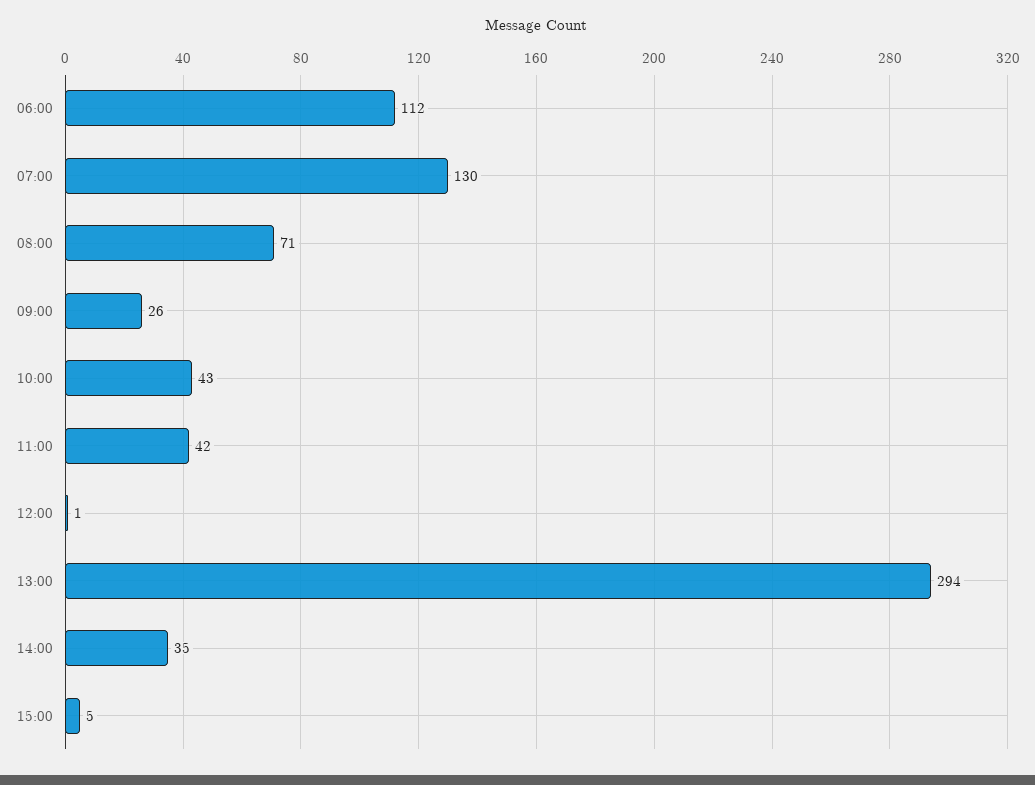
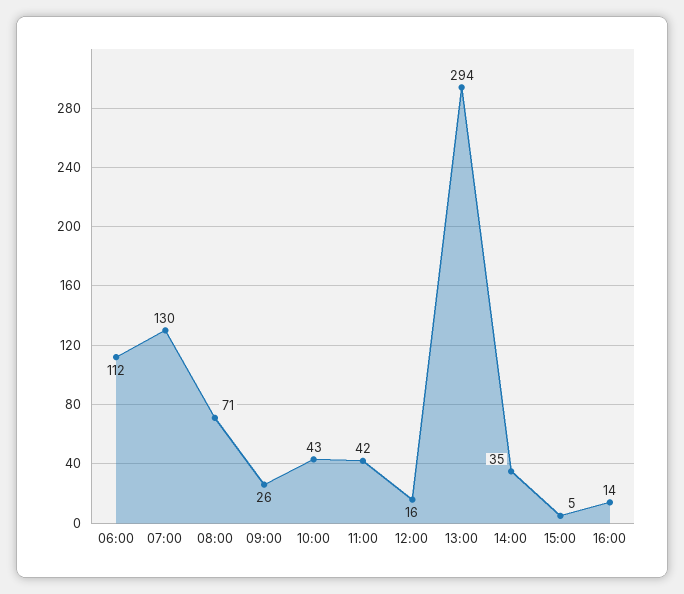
12:00: 1 -> 16
16:00: none -> 14

